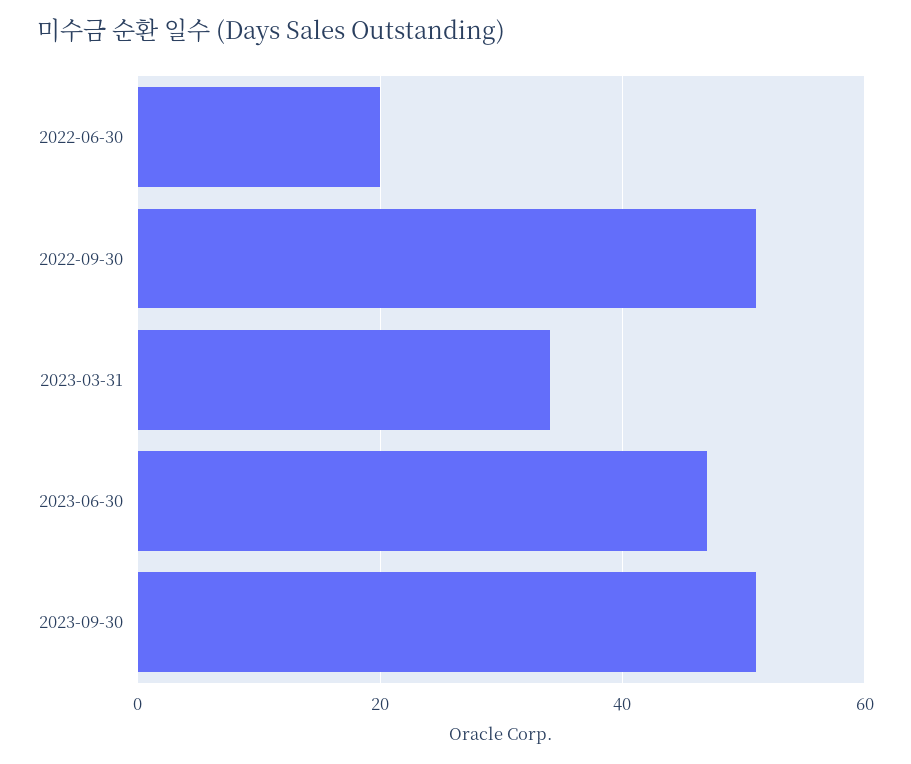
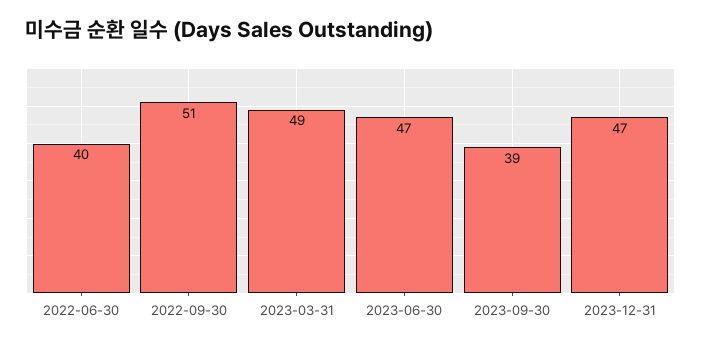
2022-06-30: 20 -> 40
2023-03-31: 35 -> 49
2023-09-30: 50 -> 39
2023-12-31: none -> 47

